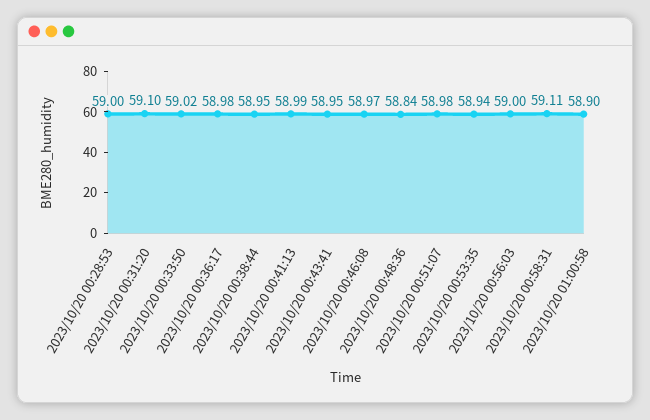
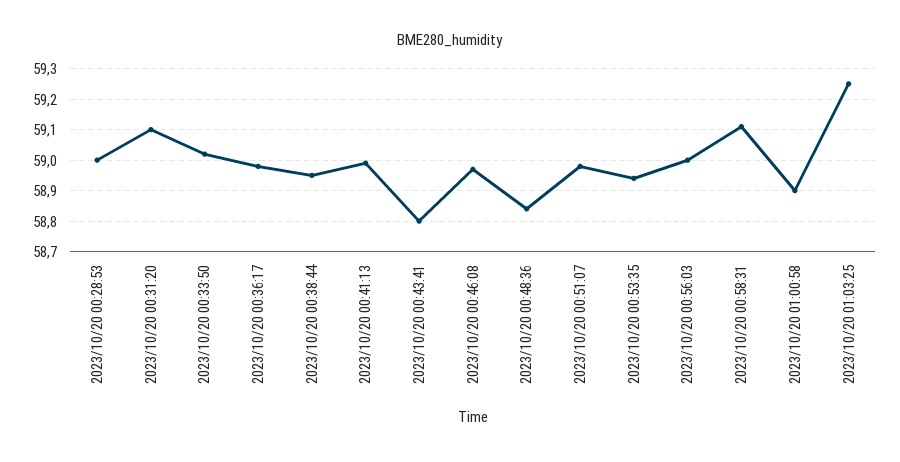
2023/10/20 00:43:41: 58.95 -> 58.8
2023/10/20 01:03:25: none -> 59.25

